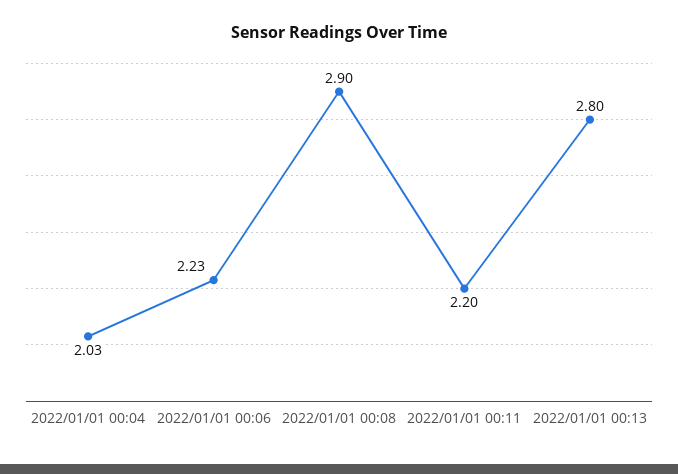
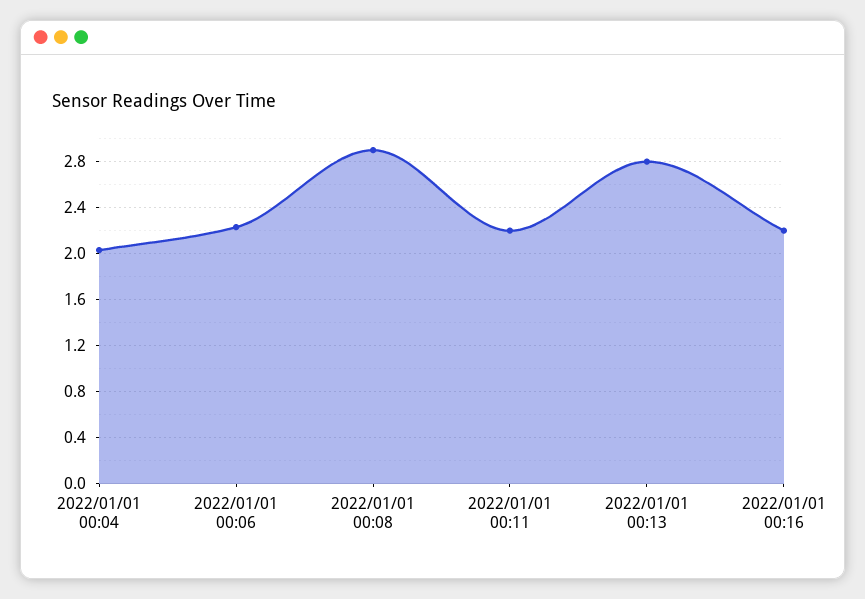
2022/01/01 00:16: none -> 2.2

